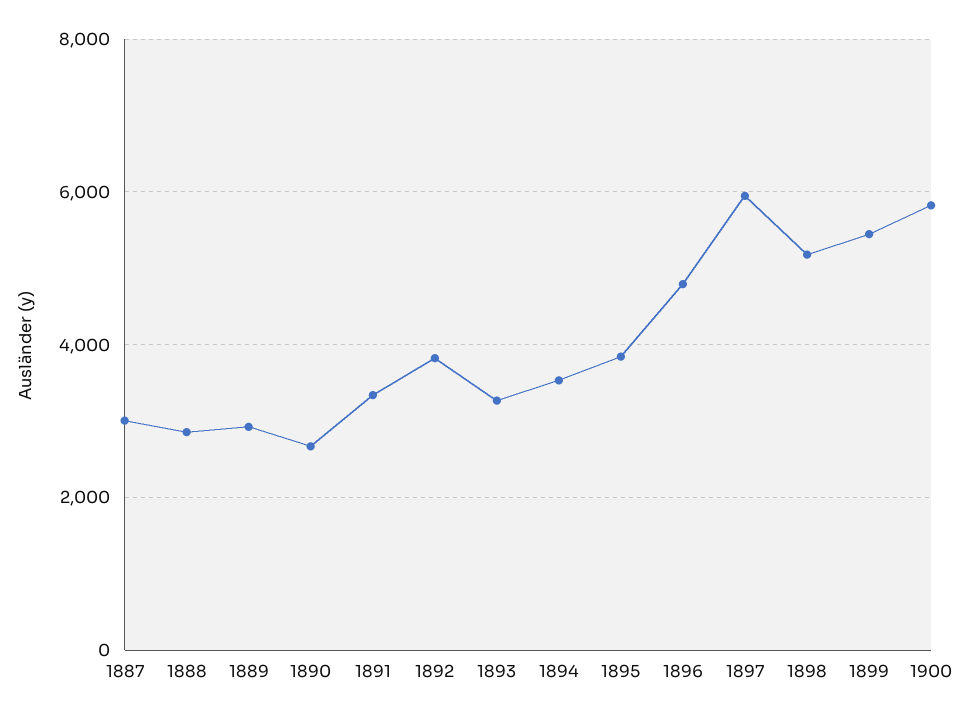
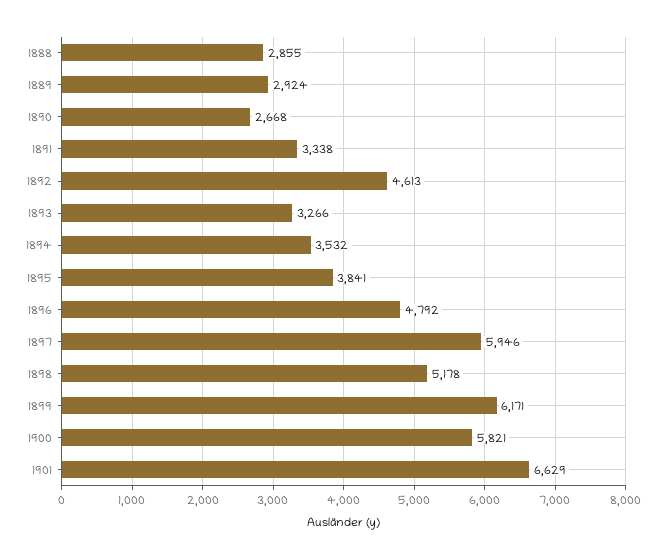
1887: 3000 -> none
1892: 3800 -> 4613
1899: 5400 -> 6171
1901: none -> 6629

